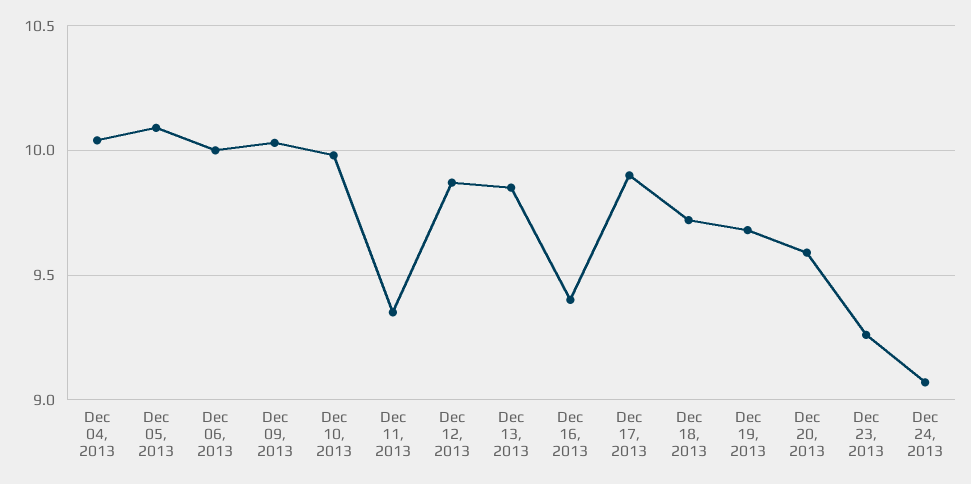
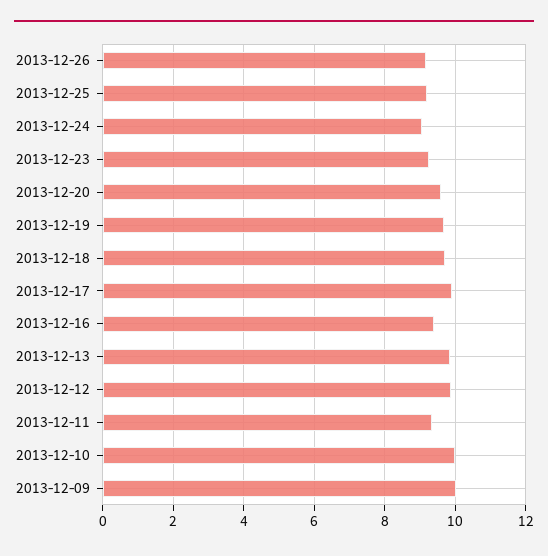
Dec 04, 2013: 10.05 -> none
Dec 05, 2013: 10.1 -> none
Dec 06, 2013: 10 -> none
2013-12-26: none -> 9.2
2013-12-25: none -> 9.2

